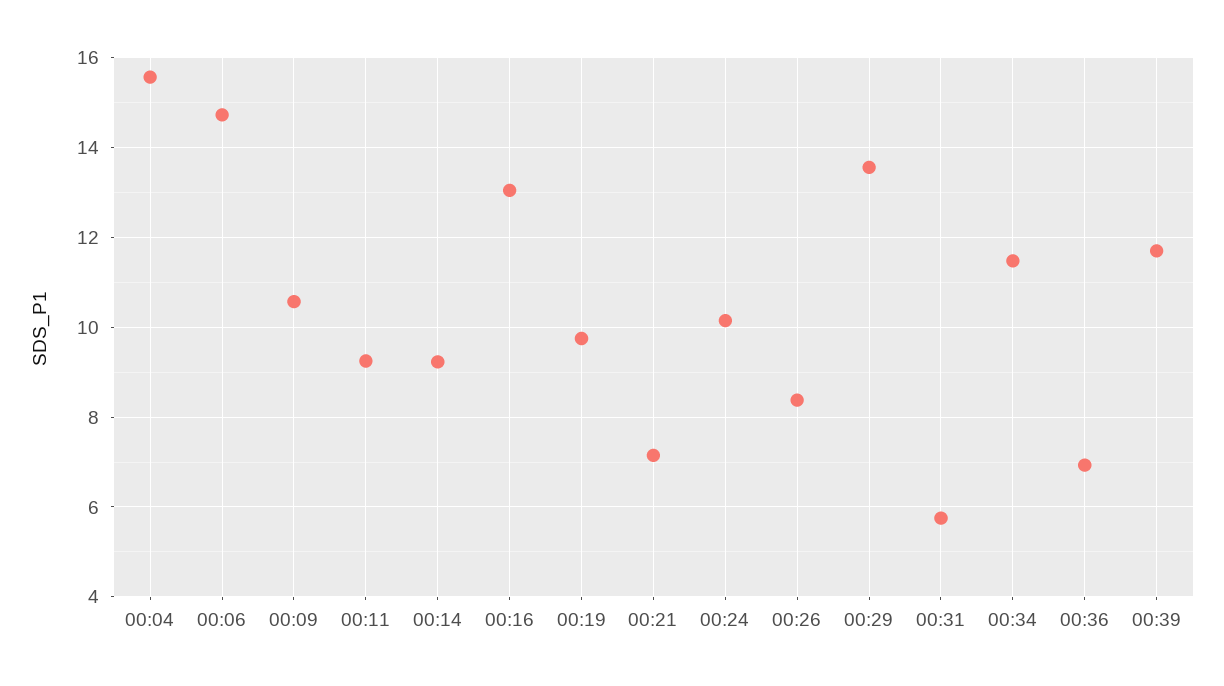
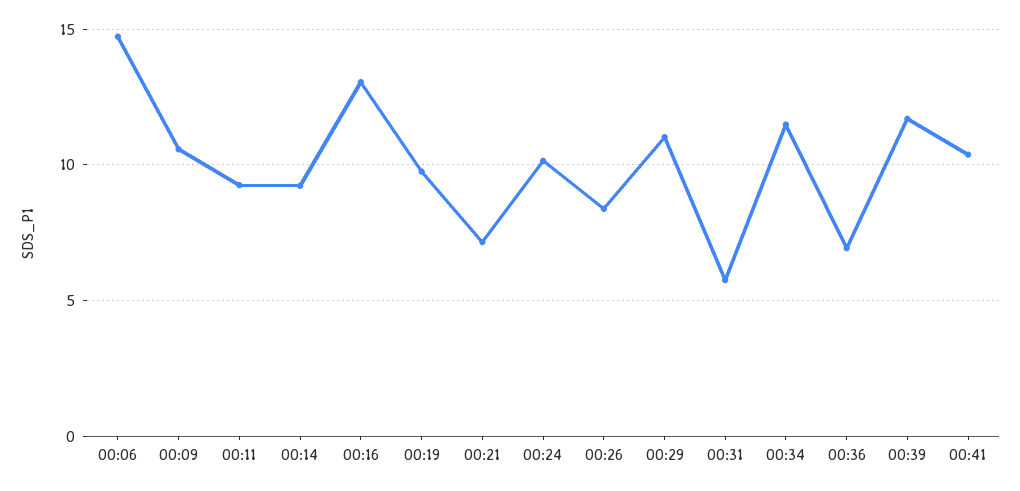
00:04: 15.6 -> none
00:29: 13.6 -> 11
00:41: none -> 10.5

